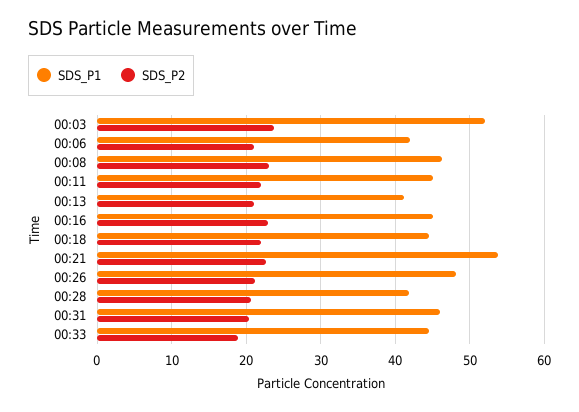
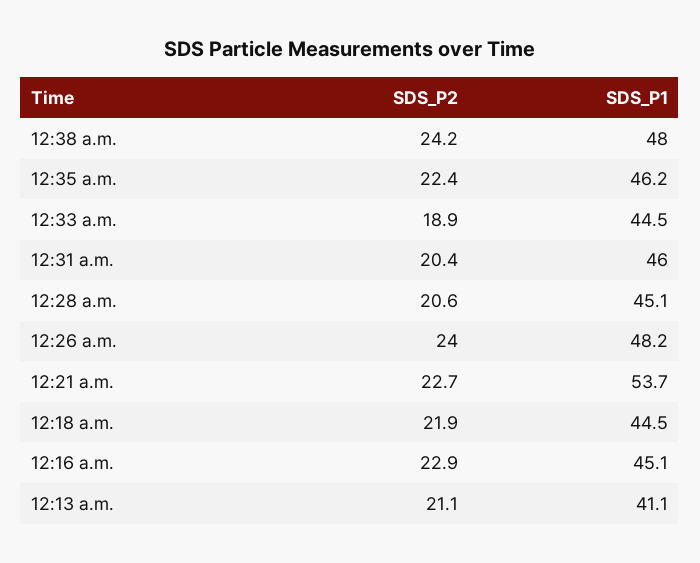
SDS_P1, 00:03: 52 -> none
SDS_P2, 00:03: 24 -> none
SDS_P1, 00:06: 42 -> none
SDS_P2, 00:06: 21 -> none
SDS_P1, 00:08: 46 -> none
SDS_P2, 00:08: 23 -> none
SDS_P1, 00:11: 45 -> none
SDS_P2, 00:11: 22 -> none
SDS_P2, 00:26: 21 -> 24
SDS_P1, 00:28: 42 -> 45.1
SDS_P2, 12:38 a.m.: none -> 24.2
SDS_P1, 12:38 a.m.: none -> 48
SDS_P2, 12:35 a.m.: none -> 22.4
SDS_P1, 12:35 a.m.: none -> 46.2

